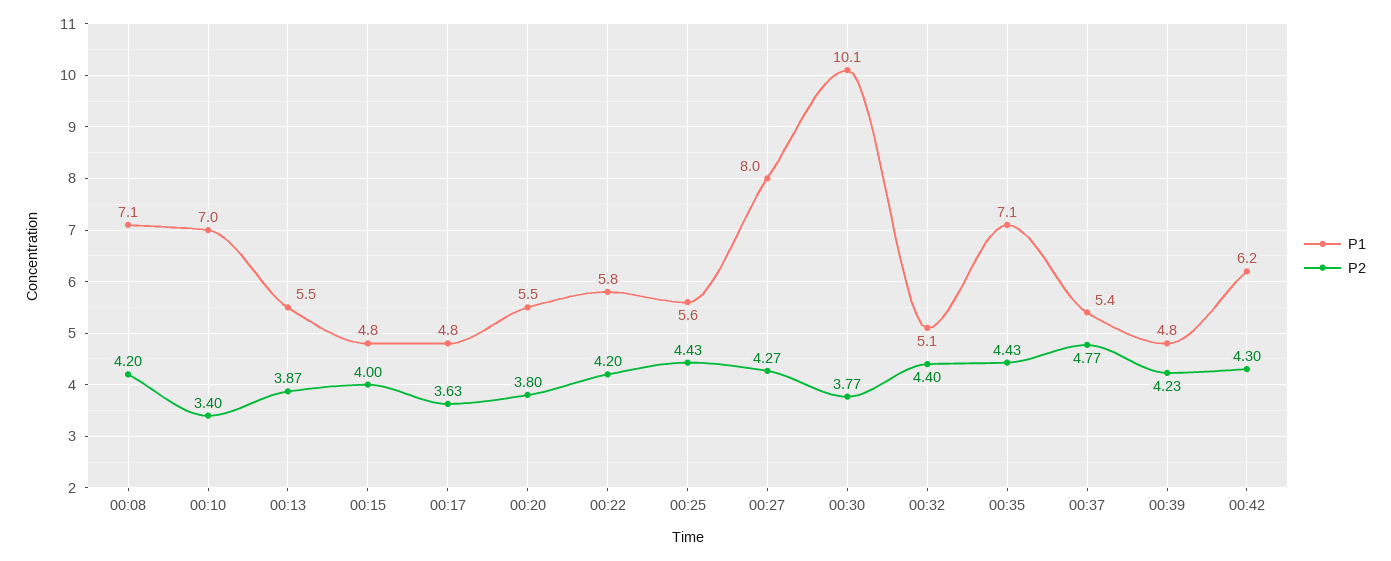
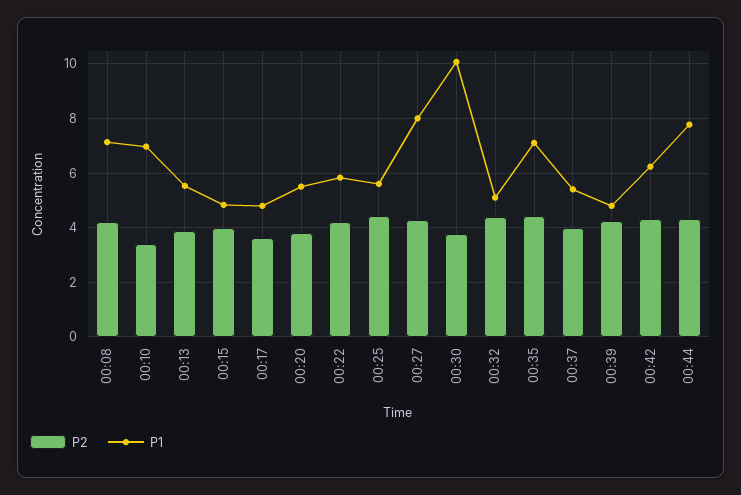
P2, 00:37: 4.77 -> 4
P2, 00:44: none -> 4.25
P1, 00:44: none -> 7.75

